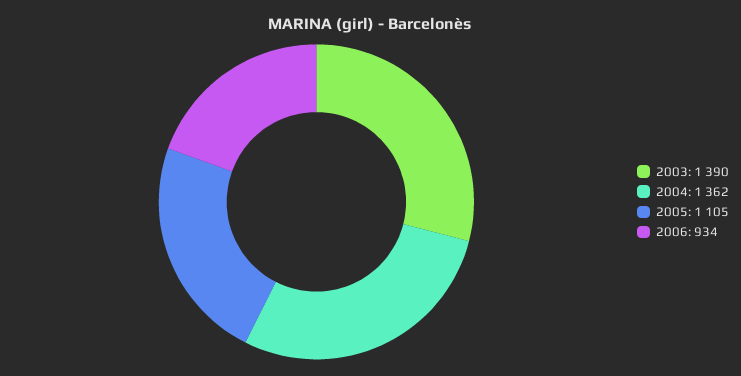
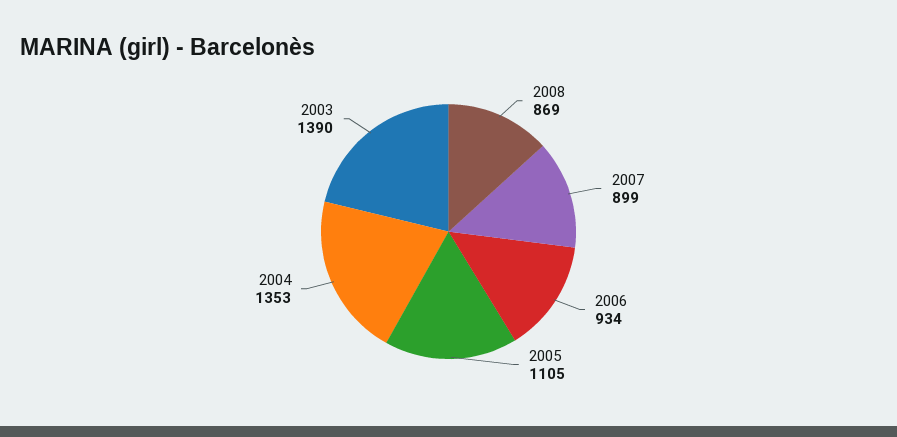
2004: 1362 -> 1353
2008: none -> 869
2007: none -> 899

